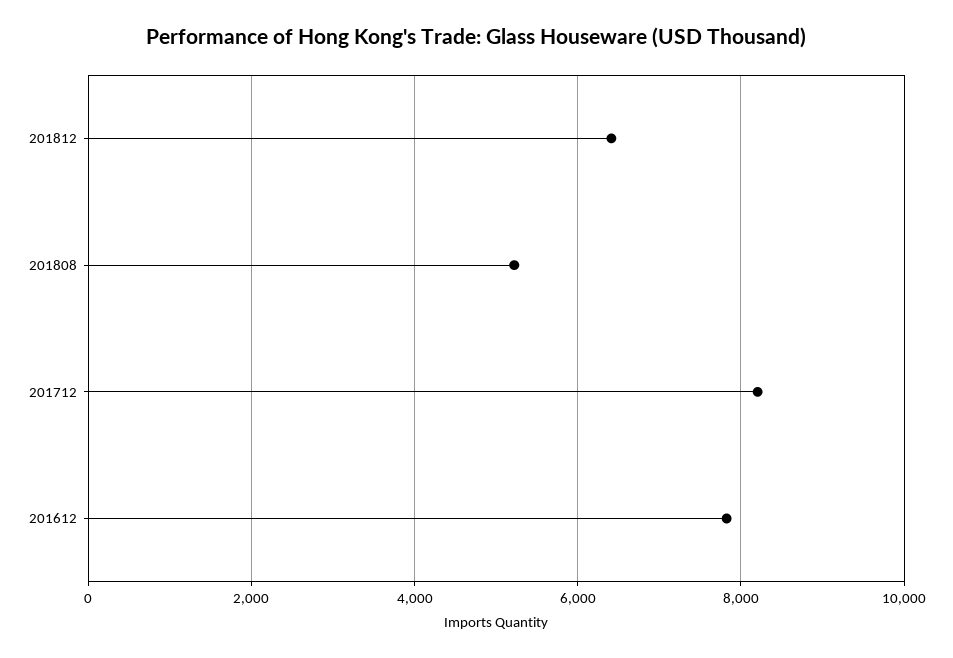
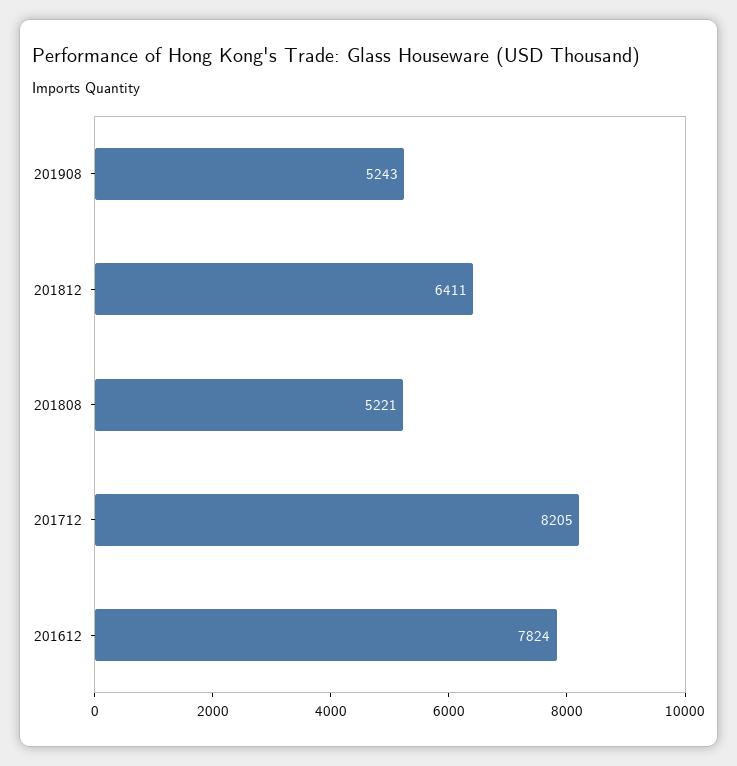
201908: none -> 5243

